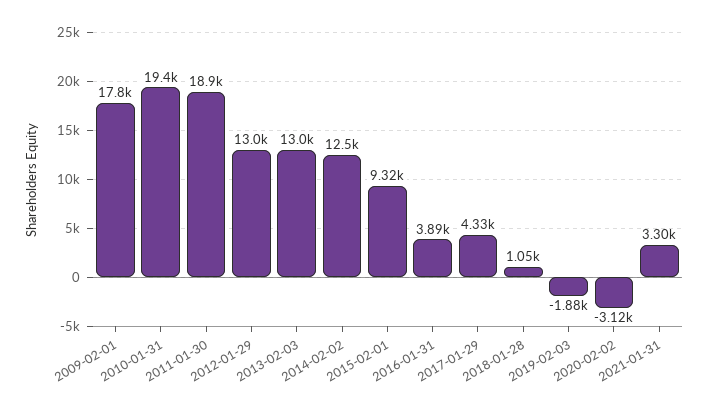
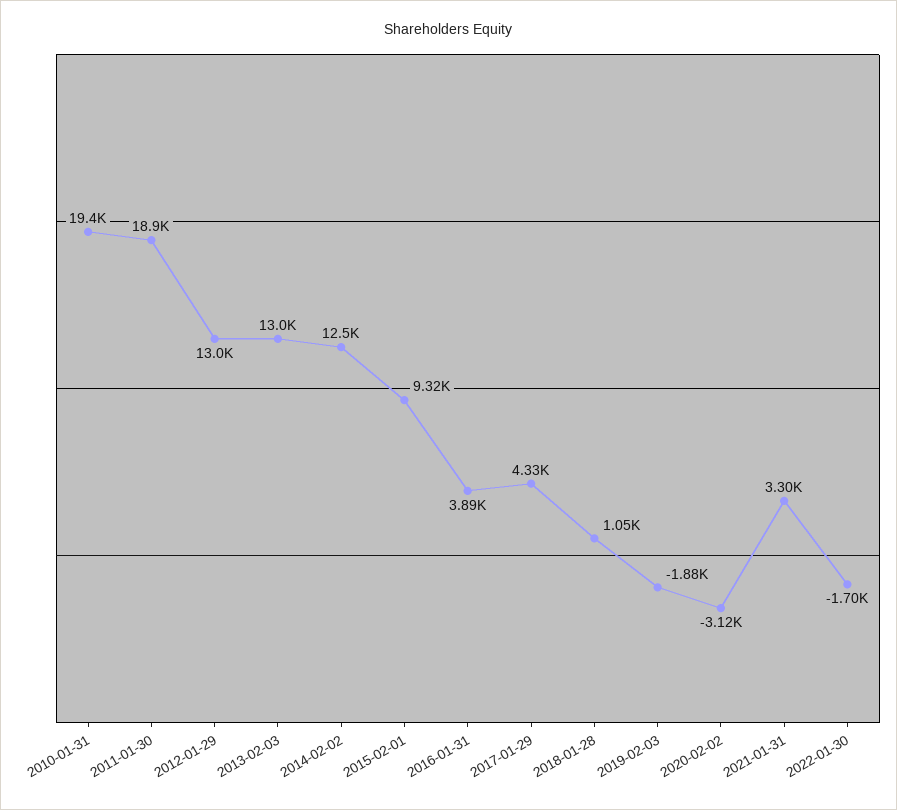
2009-02-01: 17800 -> none
2022-01-30: none -> -1700

